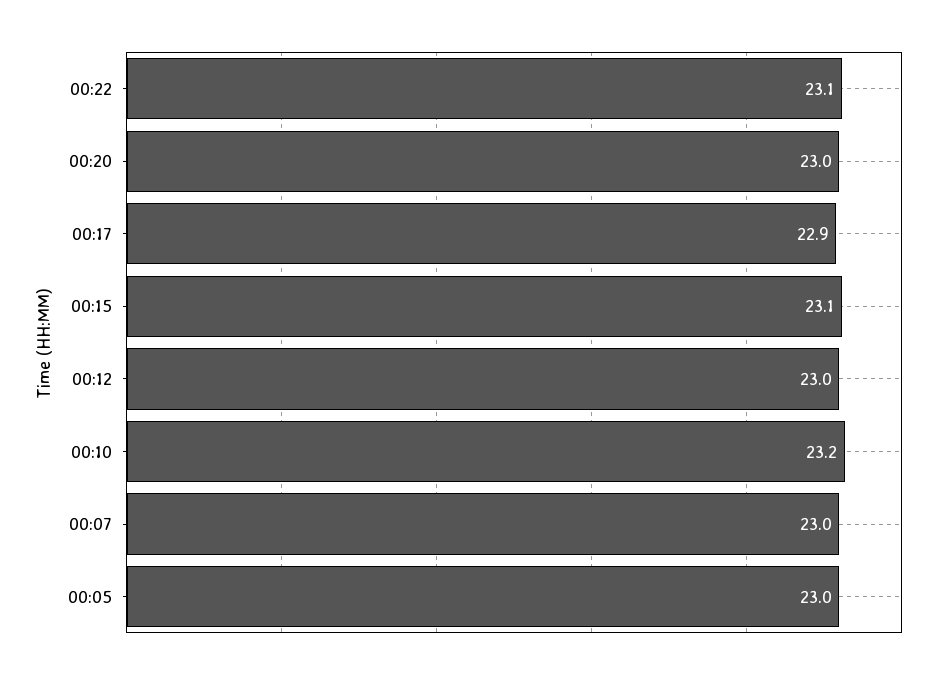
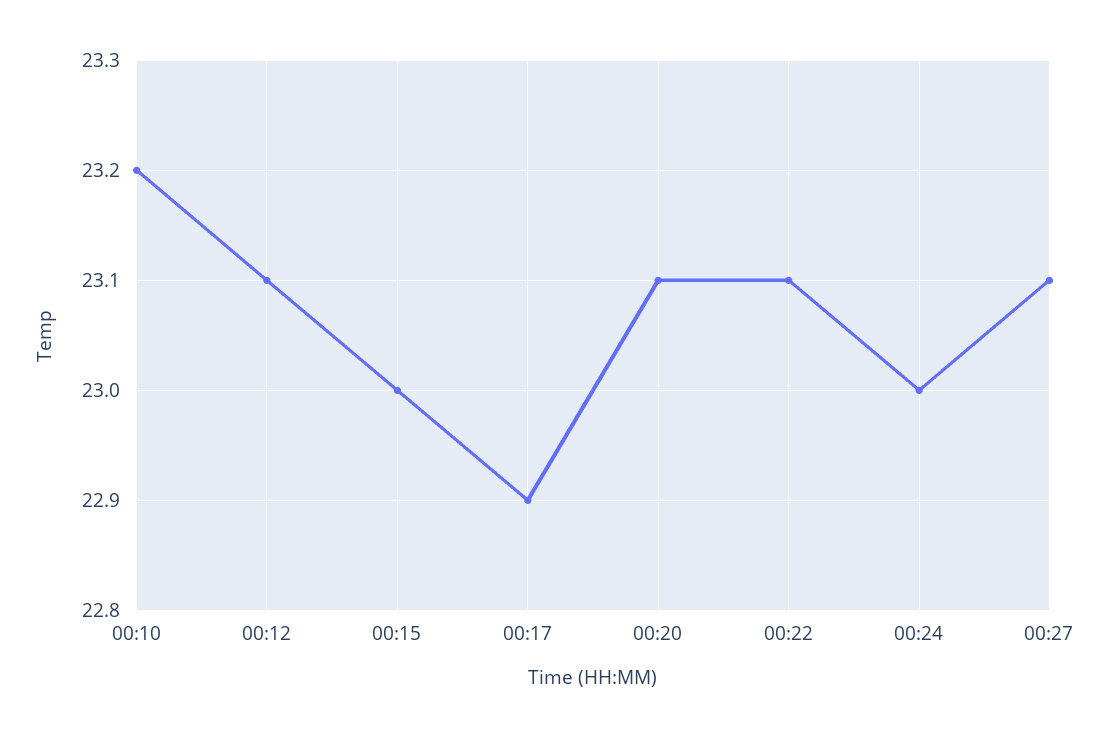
00:20: 23 -> 23.1
00:15: 23.1 -> 23
00:12: 23 -> 23.1
00:07: 23 -> none
00:05: 23 -> none
00:24: none -> 23
00:27: none -> 23.1

